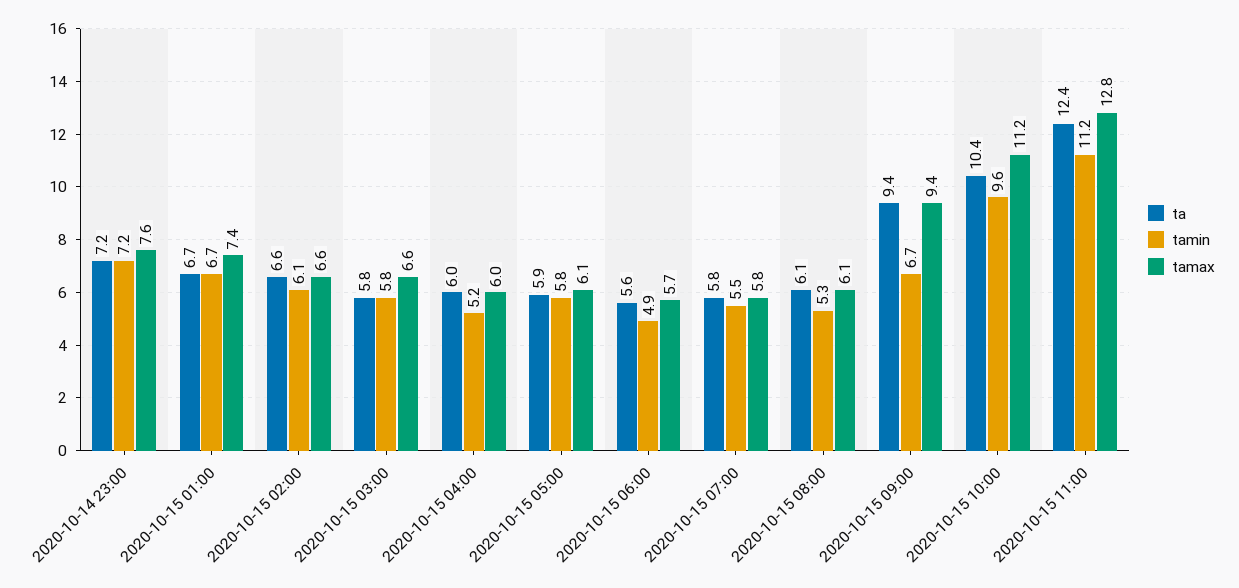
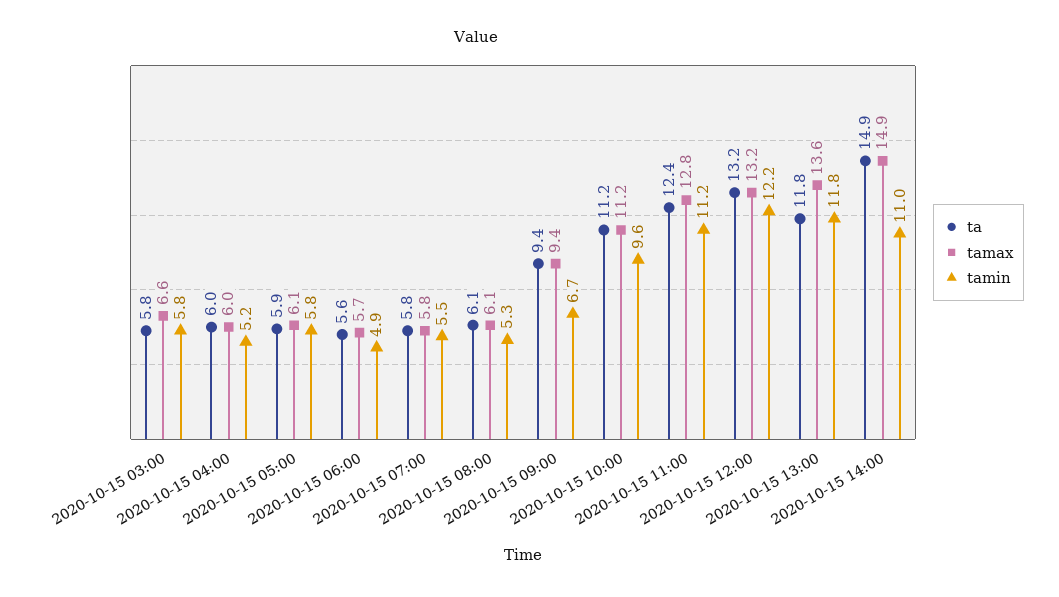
ta, 2020-10-14 23:00: 7.2 -> none
tamin, 2020-10-14 23:00: 7.2 -> none
tamax, 2020-10-14 23:00: 7.6 -> none
ta, 2020-10-15 01:00: 6.7 -> none
tamin, 2020-10-15 01:00: 6.7 -> none
tamax, 2020-10-15 01:00: 7.4 -> none
ta, 2020-10-15 02:00: 6.6 -> none
tamin, 2020-10-15 02:00: 6.1 -> none
tamax, 2020-10-15 02:00: 6.6 -> none
ta, 2020-10-15 10:00: 10.4 -> 11.2
ta, 2020-10-15 12:00: none -> 13.2
tamax, 2020-10-15 12:00: none -> 13.2
tamin, 2020-10-15 12:00: none -> 12.2
ta, 2020-10-15 13:00: none -> 11.8
tamax, 2020-10-15 13:00: none -> 13.6
tamin, 2020-10-15 13:00: none -> 11.8
ta, 2020-10-15 14:00: none -> 14.9
tamax, 2020-10-15 14:00: none -> 14.9
tamin, 2020-10-15 14:00: none -> 11

